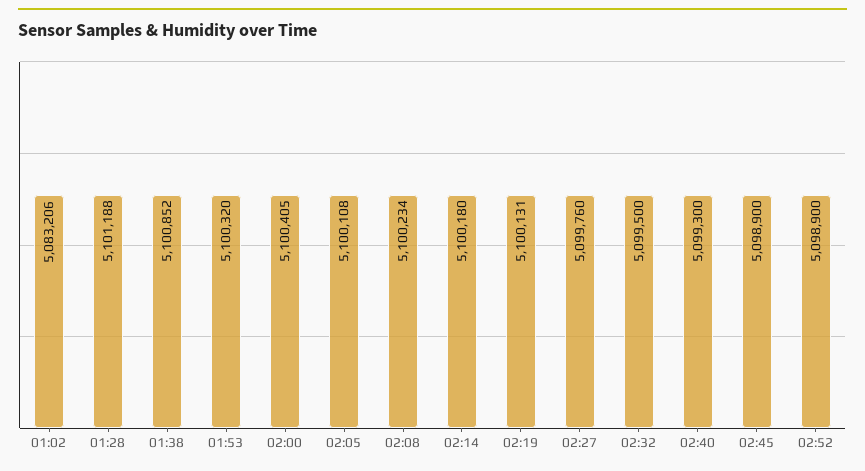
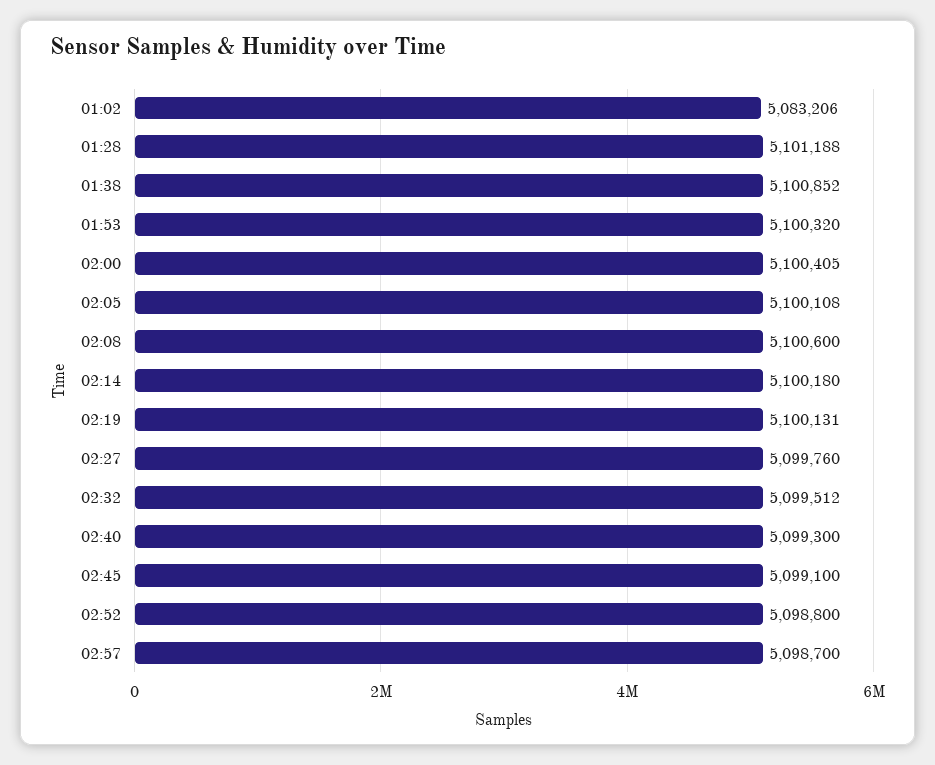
02:08: 5100234 -> 5100600
02:32: 5099500 -> 5099512
02:45: 5098900 -> 5099100
02:52: 5098900 -> 5098800
02:57: none -> 5098700

